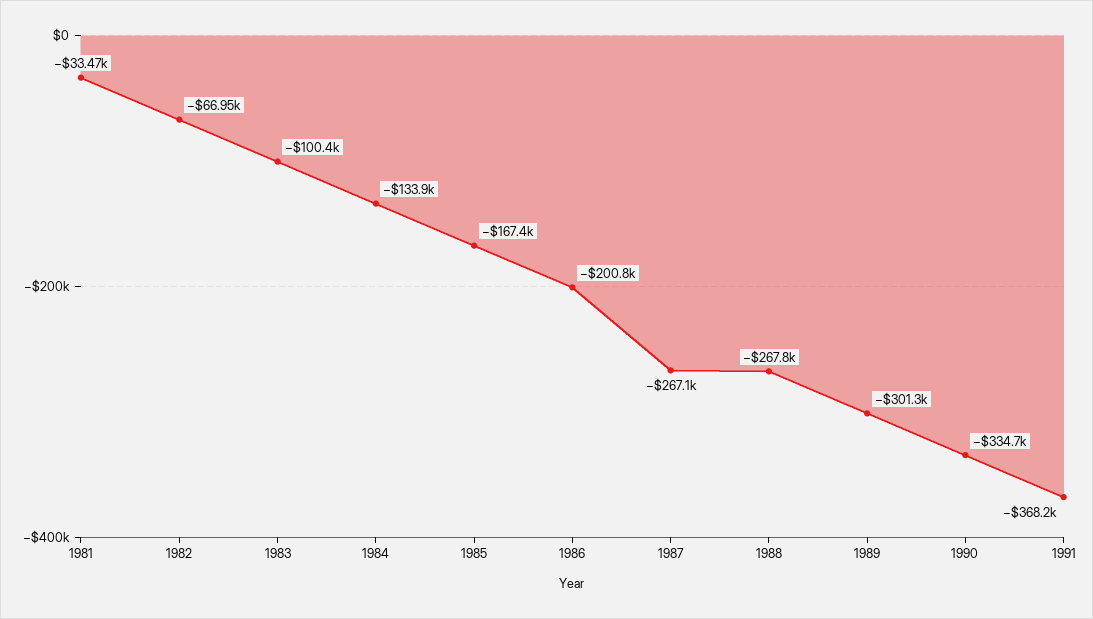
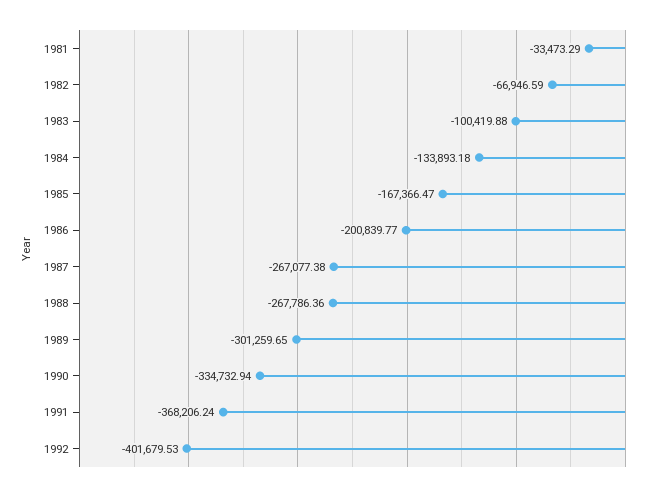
1992: none -> -401679.53

